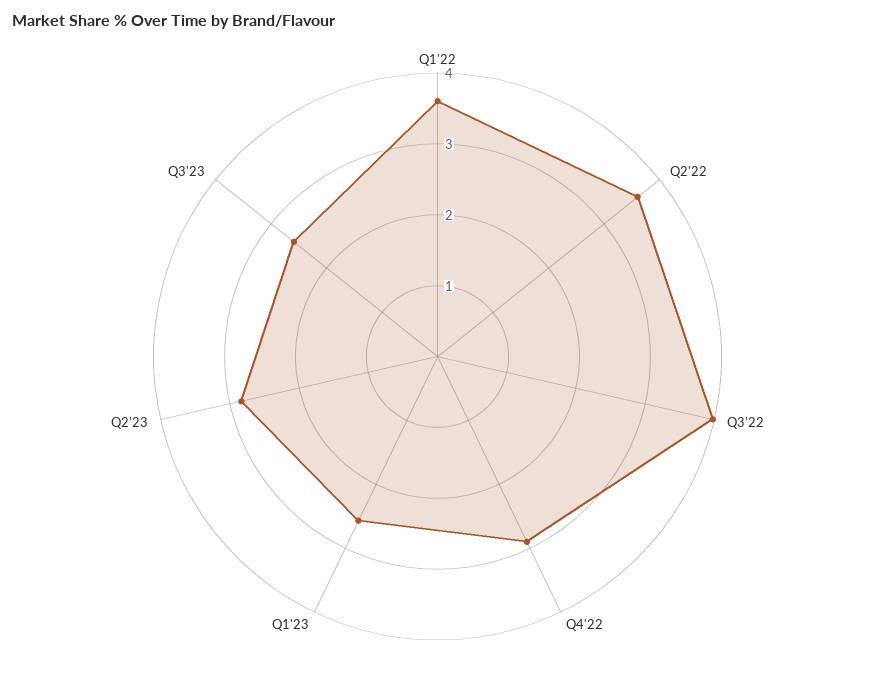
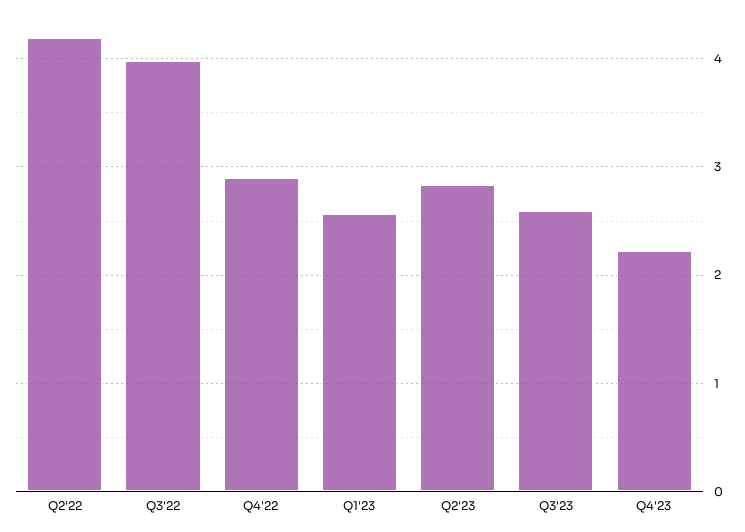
Q1'22: 3.6 -> none
Q2'22: 3.6 -> 4.2
Q4'23: none -> 2.2

